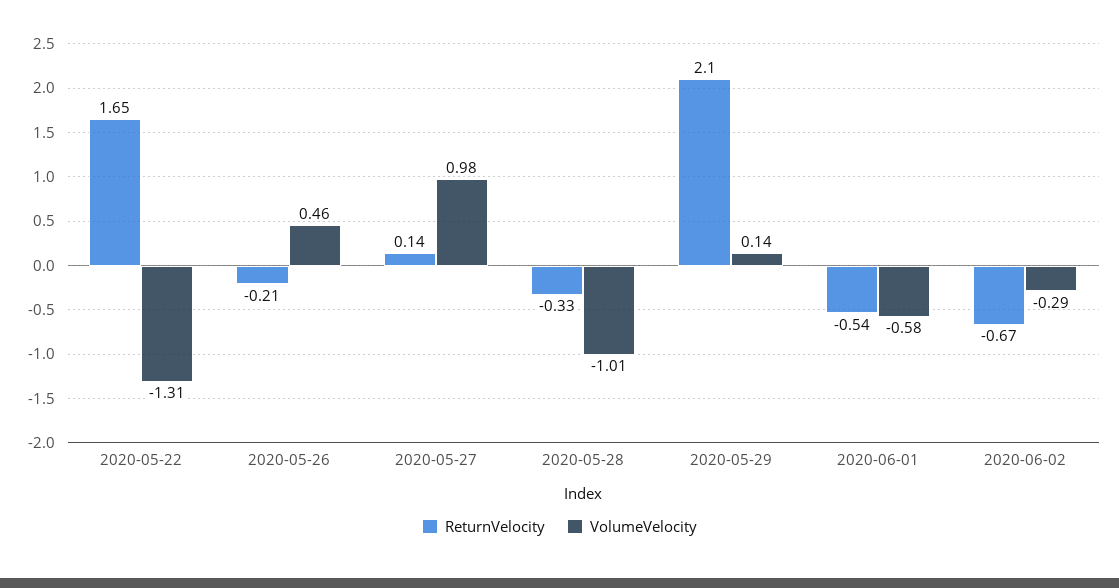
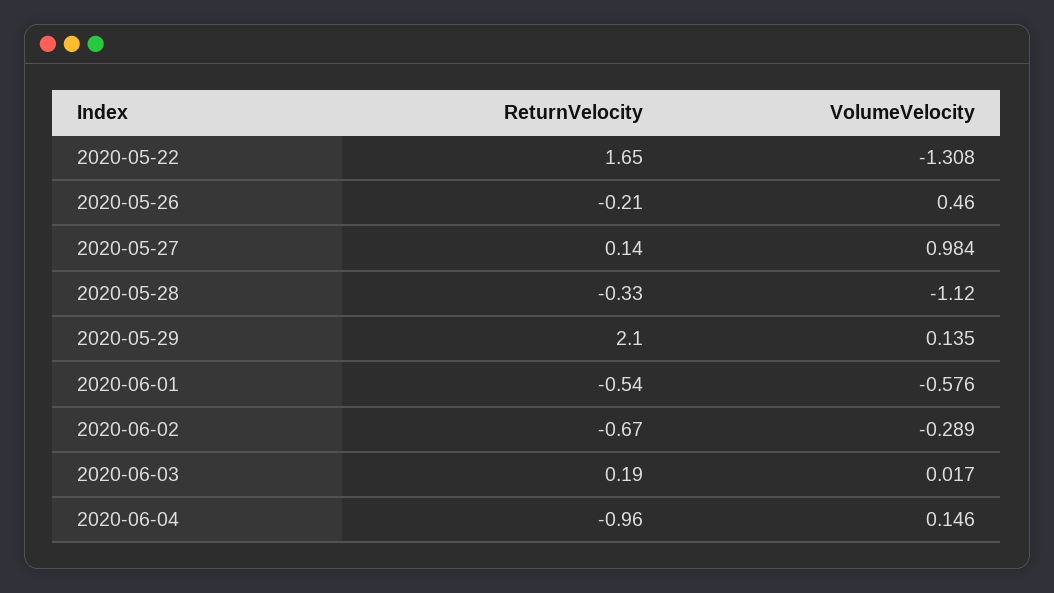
VolumeVelocity, 2020-05-28: -1.01 -> -1.12
ReturnVelocity, 2020-06-03: none -> 0.19
VolumeVelocity, 2020-06-03: none -> 0.017
ReturnVelocity, 2020-06-04: none -> -0.96
VolumeVelocity, 2020-06-04: none -> 0.146

